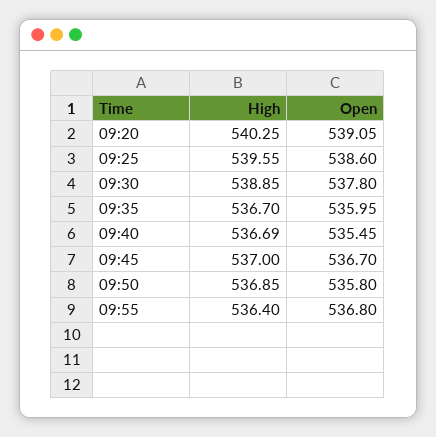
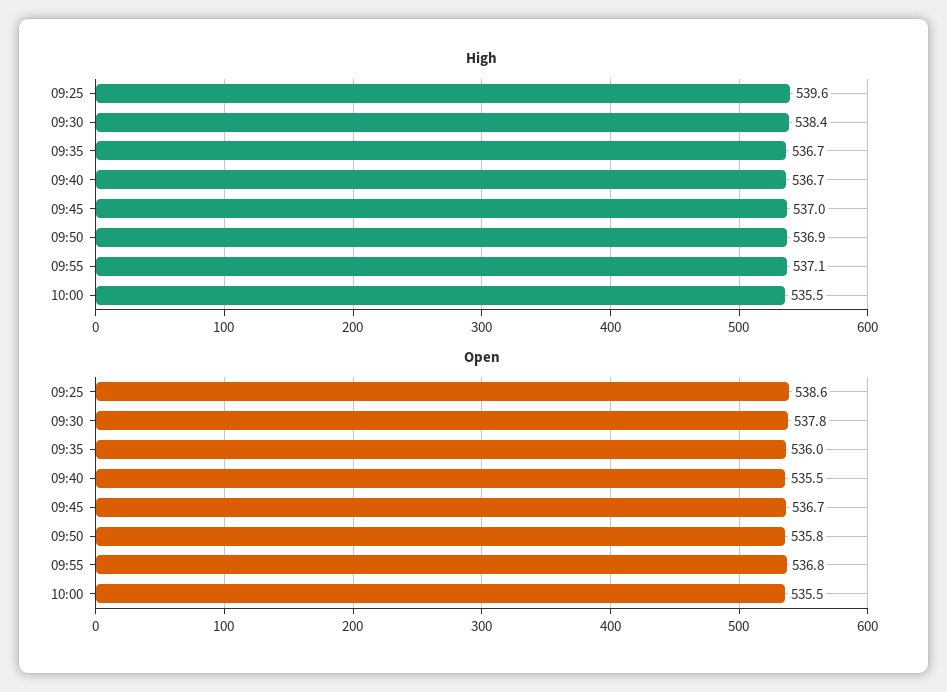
High, 09:20: 540.25 -> none
Open, 09:20: 539.05 -> none
High, 09:30: 538.85 -> 538.4
High, 09:55: 536.4 -> 537.1
High, 10:00: none -> 535.5
Open, 10:00: none -> 535.5

